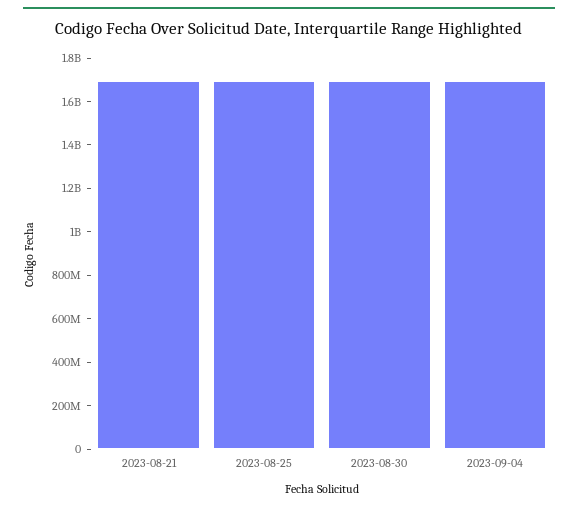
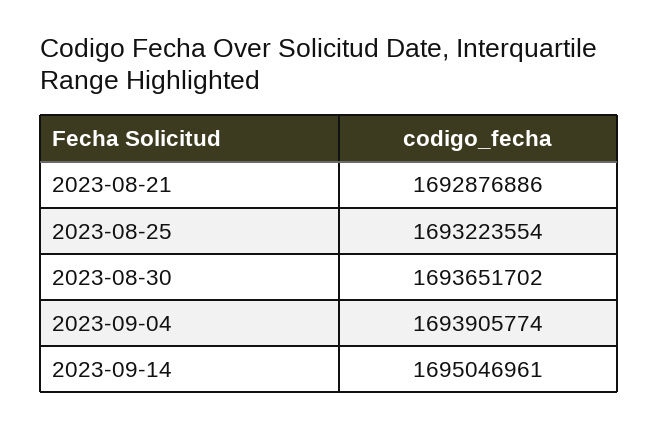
2023-09-14: none -> 1695046961

